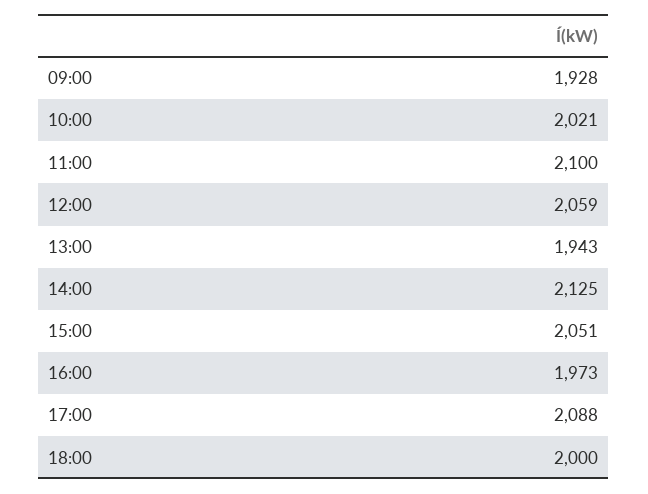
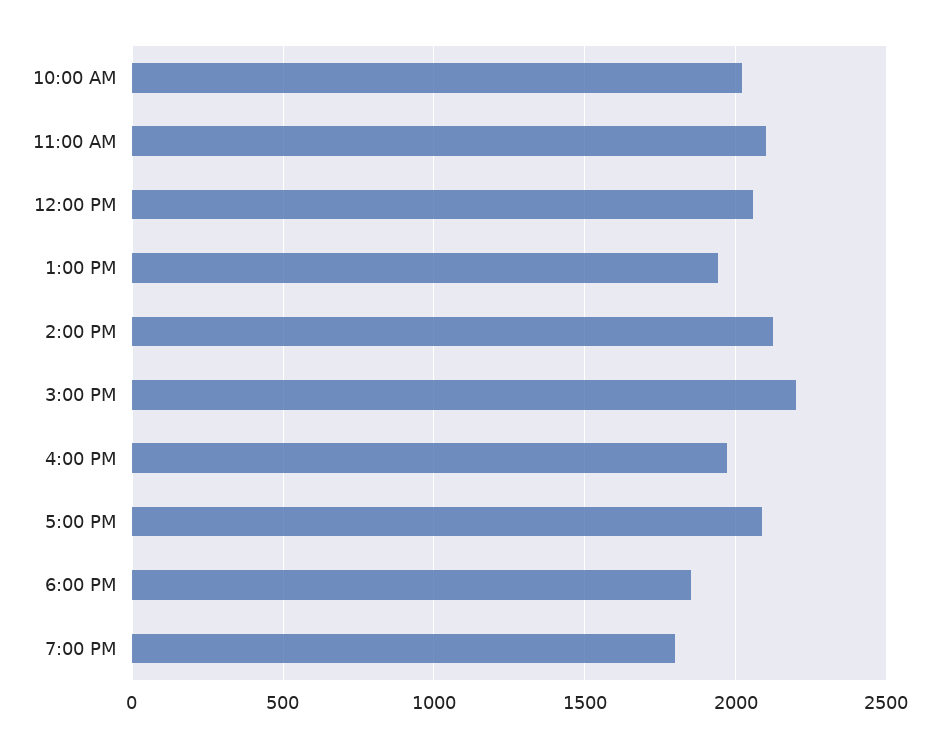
09:00: 1928 -> none
15:00: 2051 -> 2200
18:00: 2000 -> 1850
7:00 PM: none -> 1800

